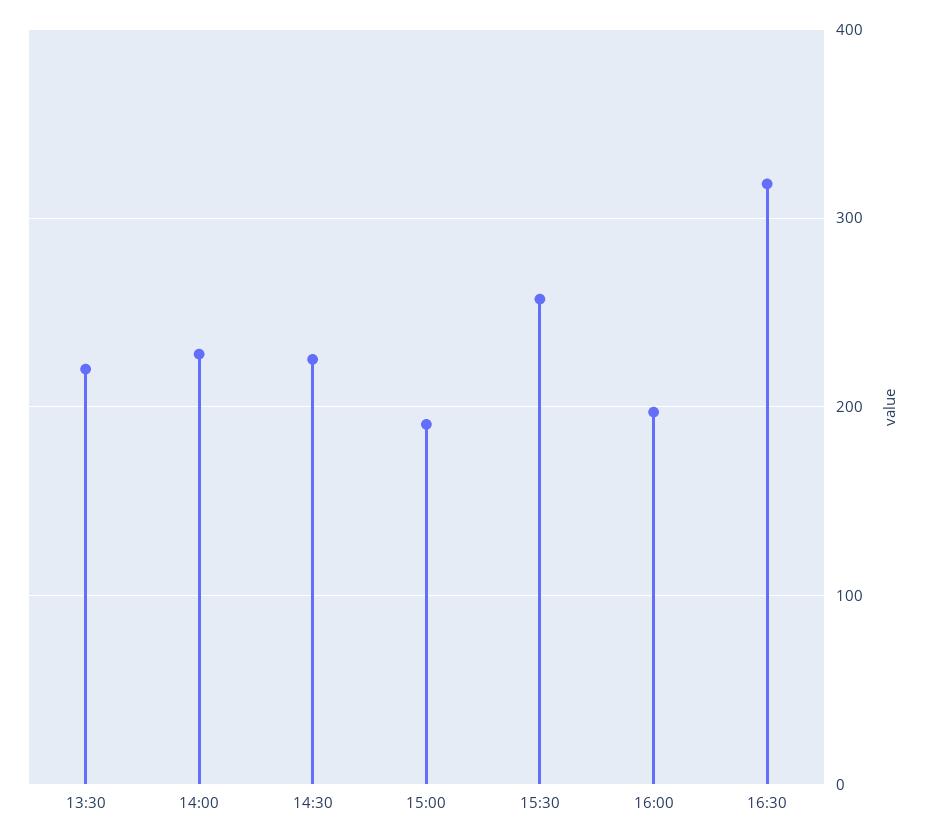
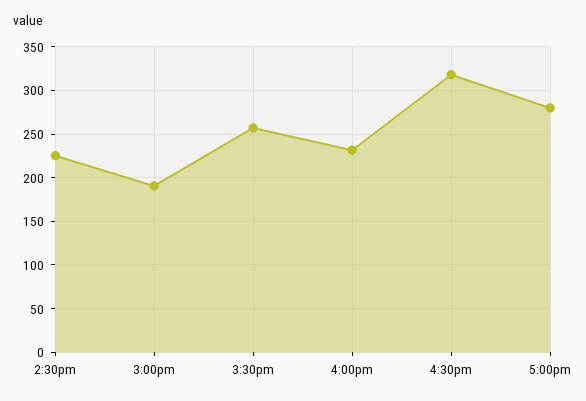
13:30: 220 -> none
14:00: 230 -> none
16:00: 200 -> 230
5:00pm: none -> 280

